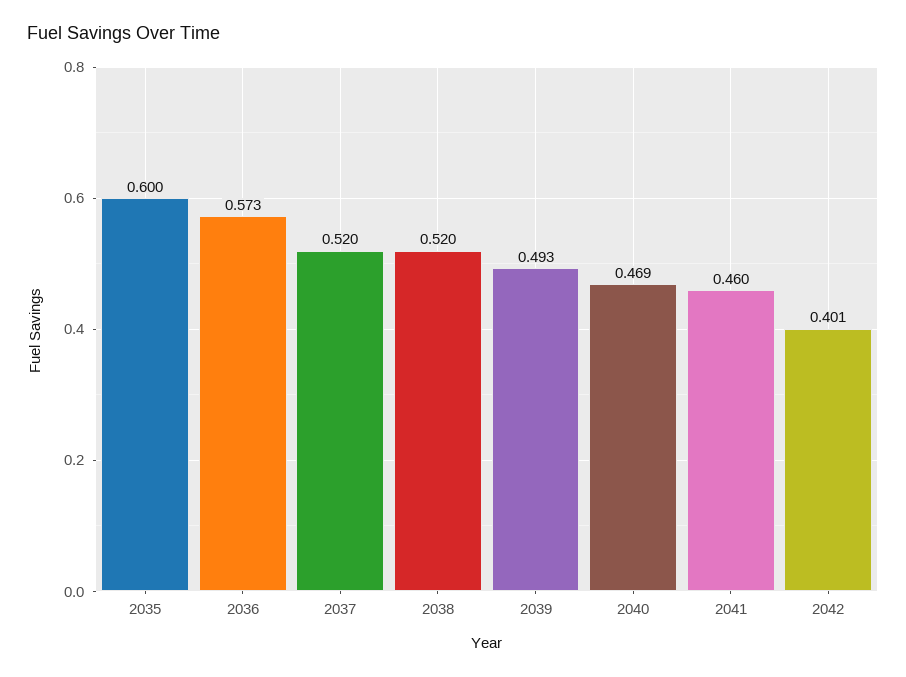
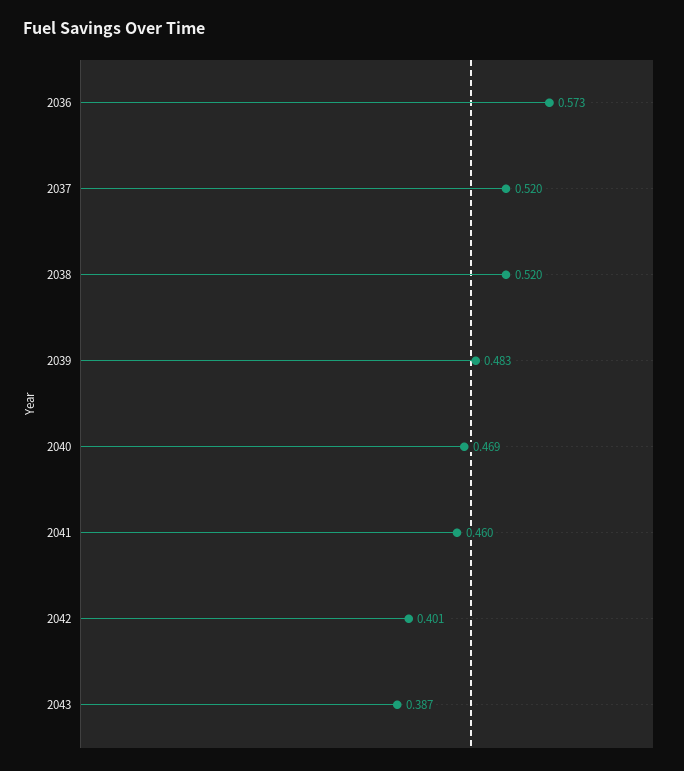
2035: 0.6 -> none
2039: 0.493 -> 0.483
2043: none -> 0.387

